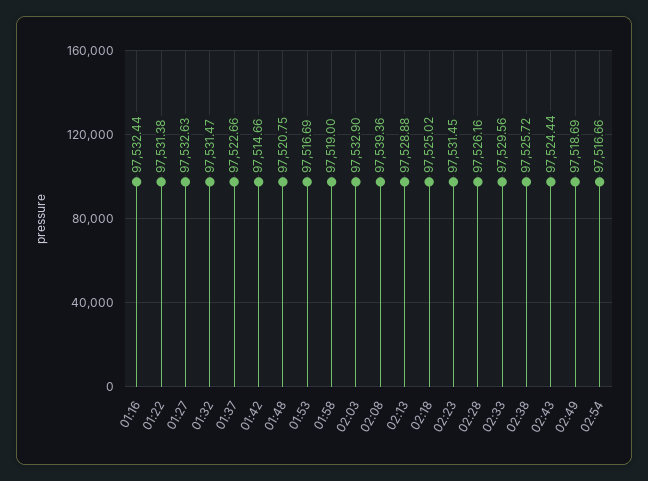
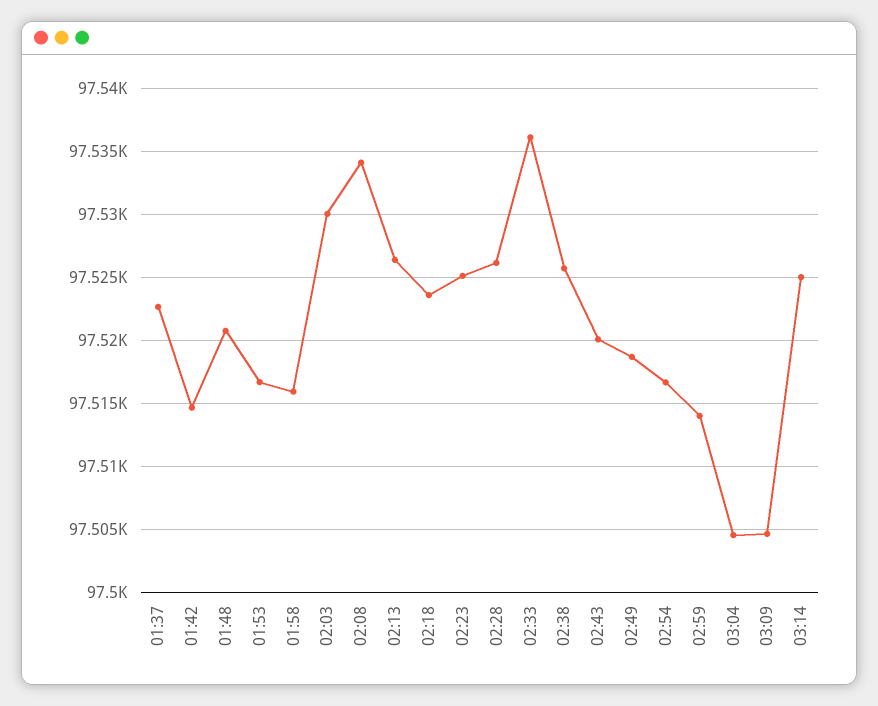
01:16: 97532.44 -> none
01:22: 97531.38 -> none
01:27: 97532.63 -> none
01:32: 97531.47 -> none
01:58: 97519 -> 97516
02:03: 97532.9 -> 97530
02:08: 97539.36 -> 97534
02:13: 97528.88 -> 97526.5
02:18: 97525.02 -> 97523.5
02:23: 97531.45 -> 97525
02:33: 97529.56 -> 97536
02:43: 97524.44 -> 97520
02:59: none -> 97514
03:04: none -> 97504.5
03:09: none -> 97504.5
03:14: none -> 97525

